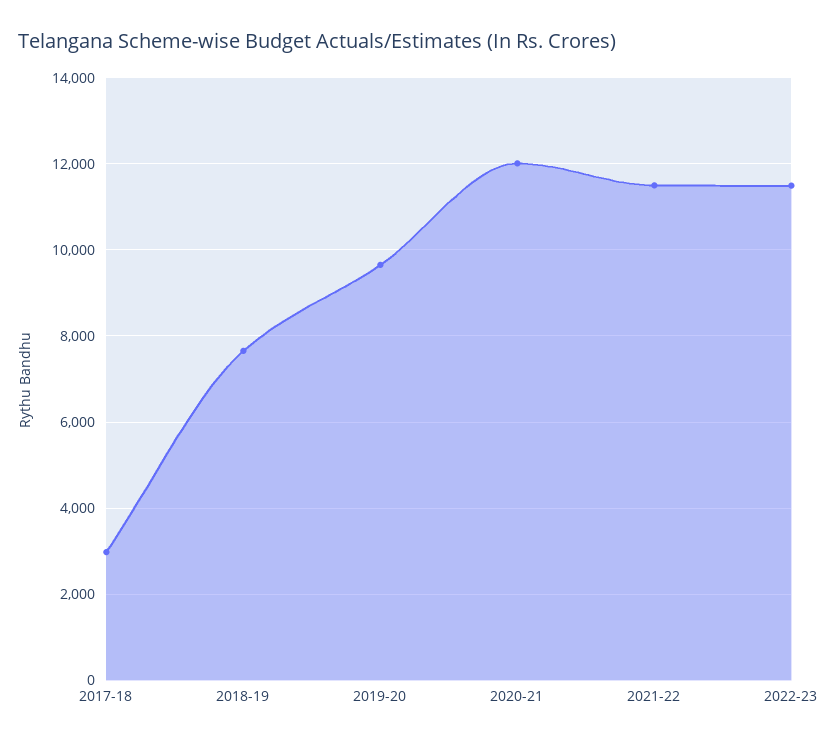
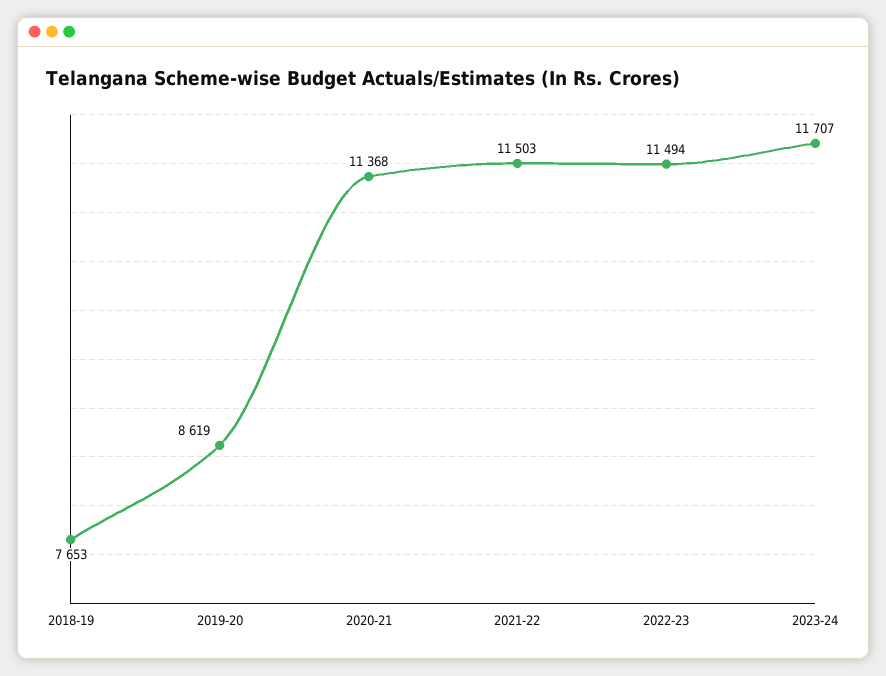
2017-18: 3000 -> none
2019-20: 9600 -> 8619
2020-21: 12000 -> 11368
2023-24: none -> 11707

